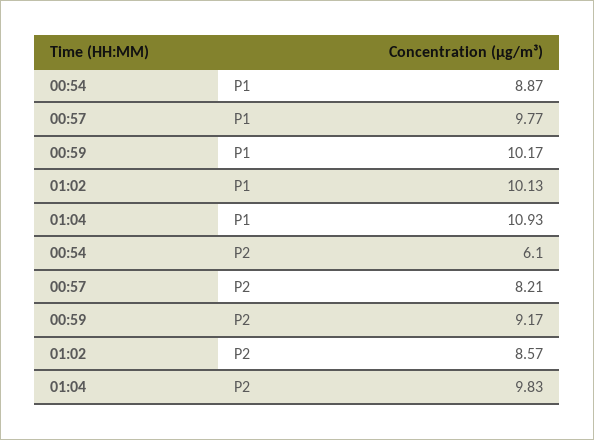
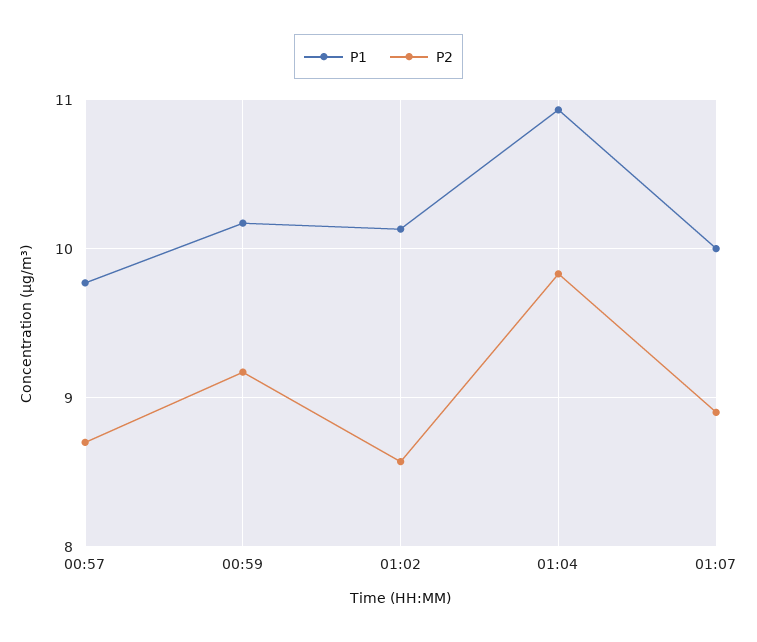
P1, 00:54: 8.87 -> none
P2, 00:54: 6.1 -> none
P2, 00:57: 8.21 -> 8.7
P1, 01:07: none -> 10
P2, 01:07: none -> 8.9

